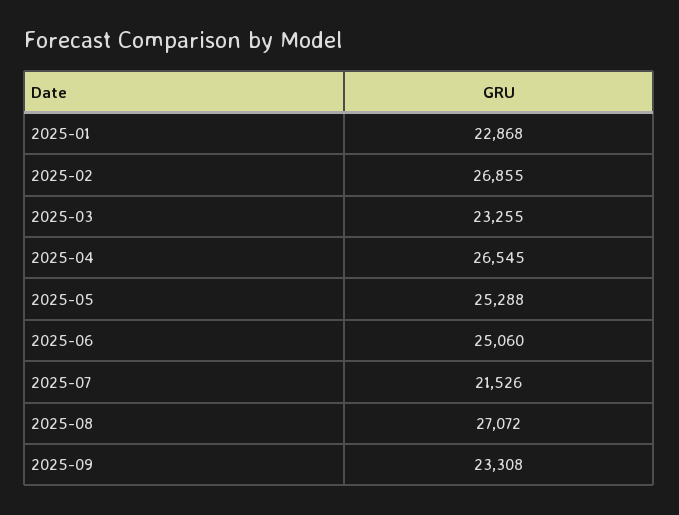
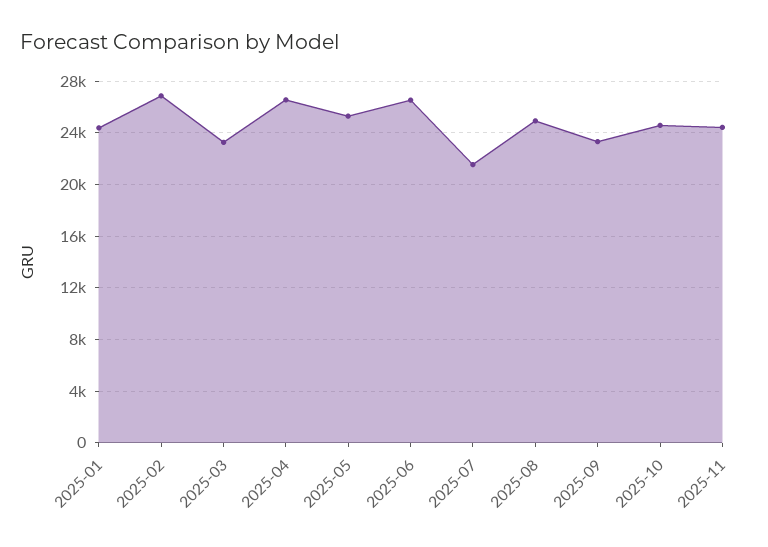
2025-01: 22868 -> 24500
2025-06: 25060 -> 26500
2025-08: 27072 -> 25000
2025-10: none -> 24500
2025-11: none -> 24500

